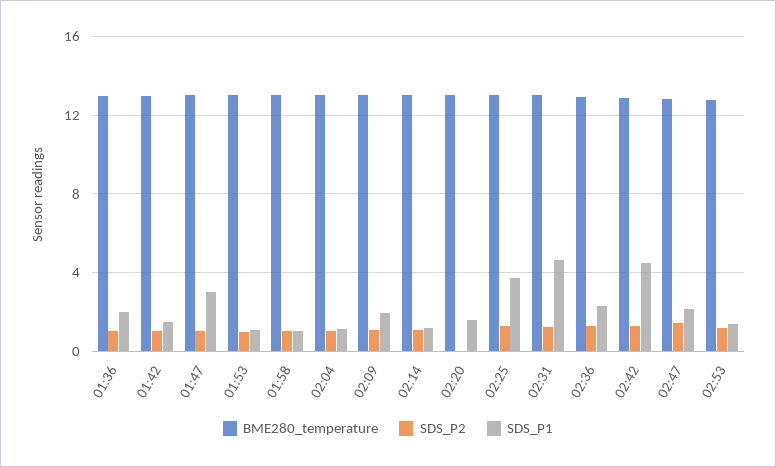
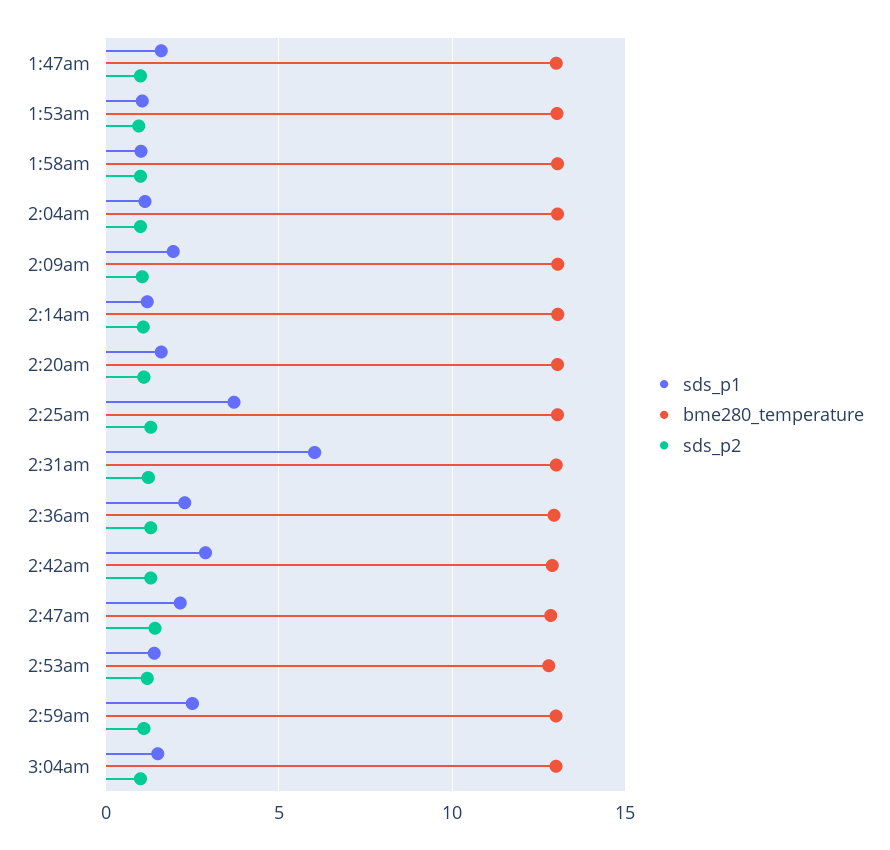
BME280_temperature, 01:36: 13 -> none
SDS_P2, 01:36: 1 -> none
SDS_P1, 01:36: 2 -> none
BME280_temperature, 01:42: 13 -> none
SDS_P2, 01:42: 1 -> none
SDS_P1, 01:42: 1.5 -> none
SDS_P1, 01:47: 3 -> 1.5
SDS_P2, 02:20: 0 -> 1
SDS_P1, 02:31: 4.5 -> 6
SDS_P1, 02:42: 4.5 -> 3
SDS_P1, 2:59am: none -> 2.5
BME280_temperature, 2:59am: none -> 13
SDS_P2, 2:59am: none -> 1
SDS_P1, 3:04am: none -> 1.5
BME280_temperature, 3:04am: none -> 13
SDS_P2, 3:04am: none -> 1

